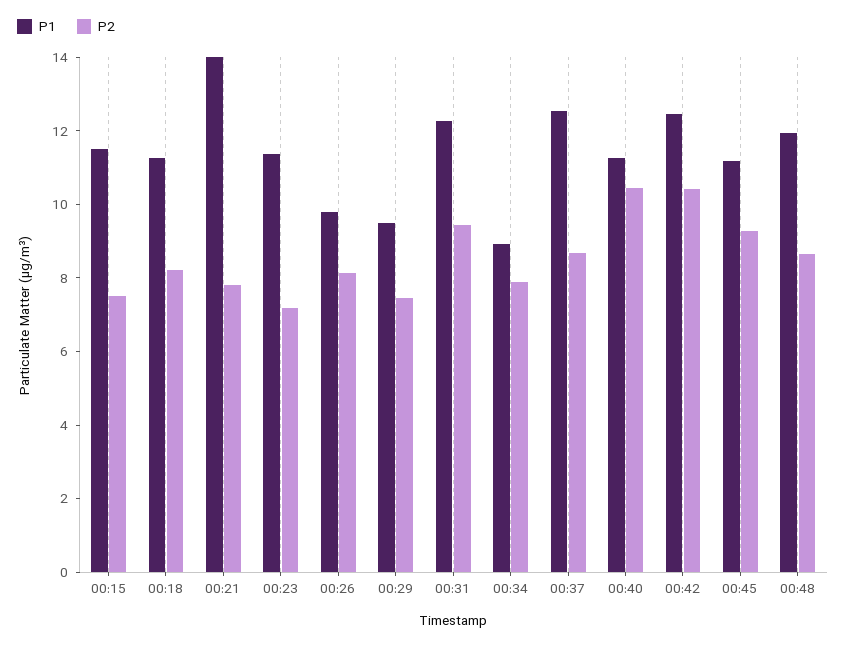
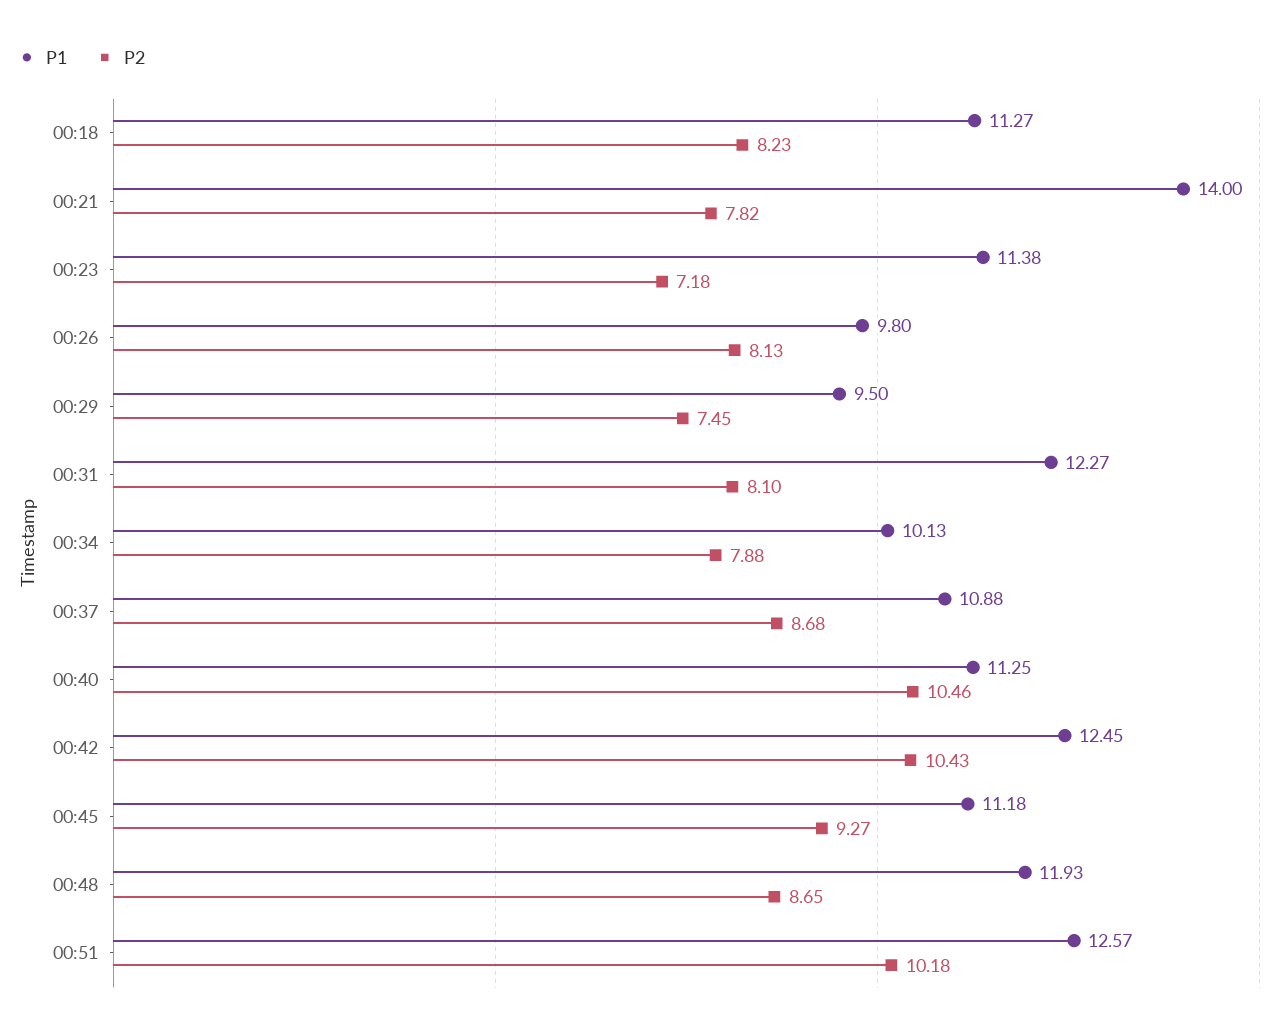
P1, 00:15: 11.5 -> none
P2, 00:15: 7.5 -> none
P2, 00:31: 9.5 -> 8.1
P1, 00:34: 9 -> 10.13
P1, 00:37: 12.5 -> 10.88
P1, 00:51: none -> 12.57
P2, 00:51: none -> 10.18

